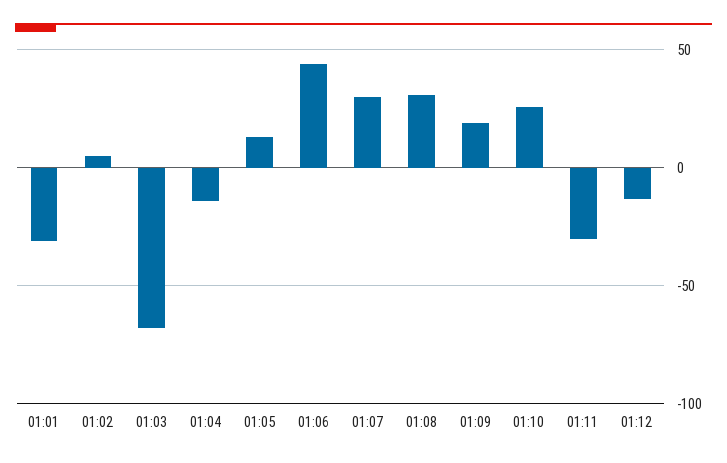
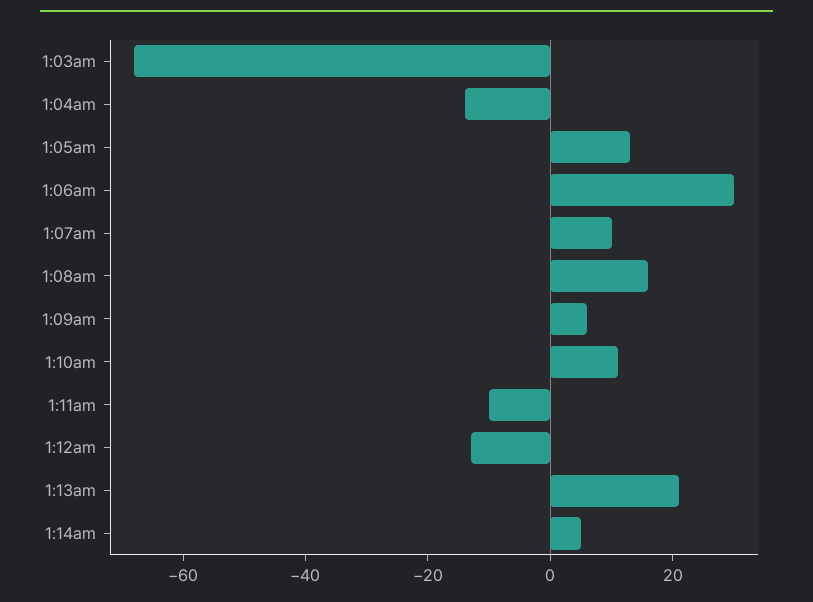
01:01: -30 -> none
01:02: 5 -> none
01:06: 45 -> 30
01:07: 30 -> 10
01:08: 30 -> 15
01:09: 20 -> 5
01:10: 25 -> 10
01:11: -30 -> -10
1:13am: none -> 20
1:14am: none -> 5

